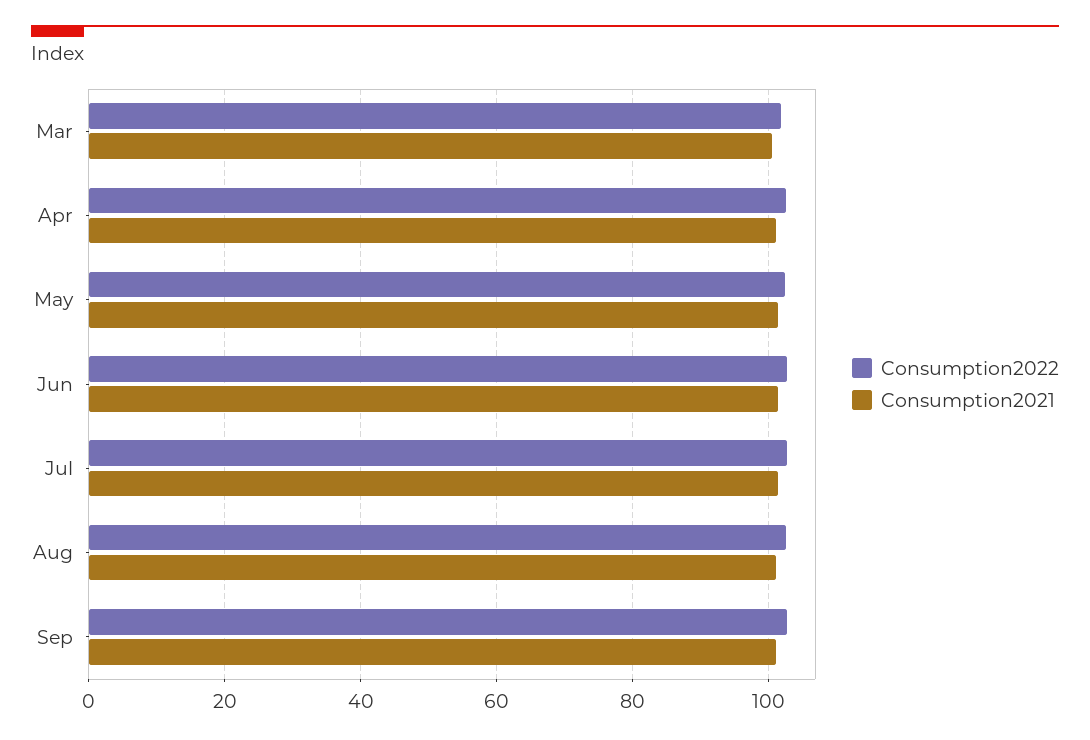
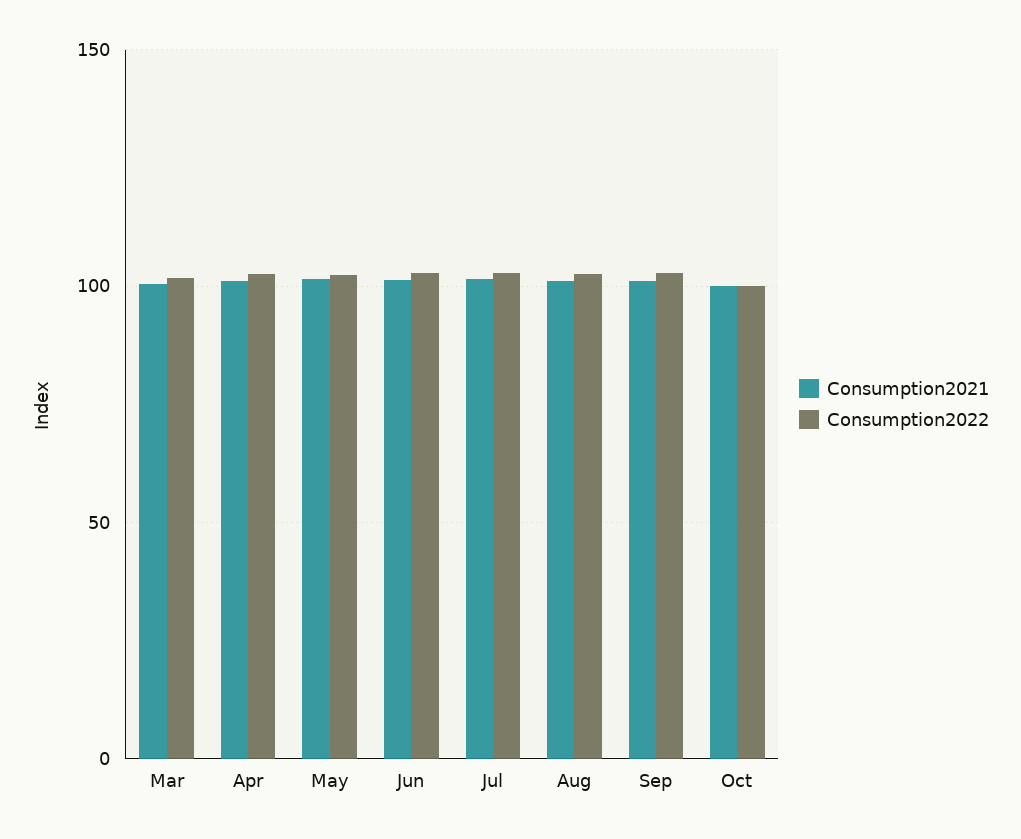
Consumption2021, Oct: none -> 100
Consumption2022, Oct: none -> 100

